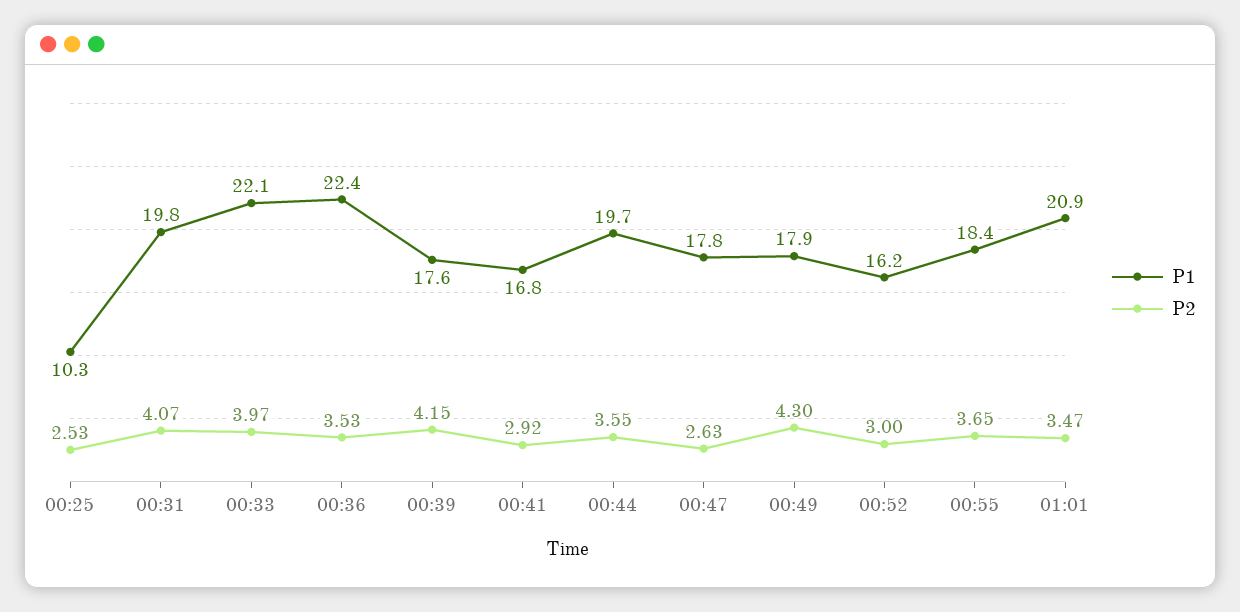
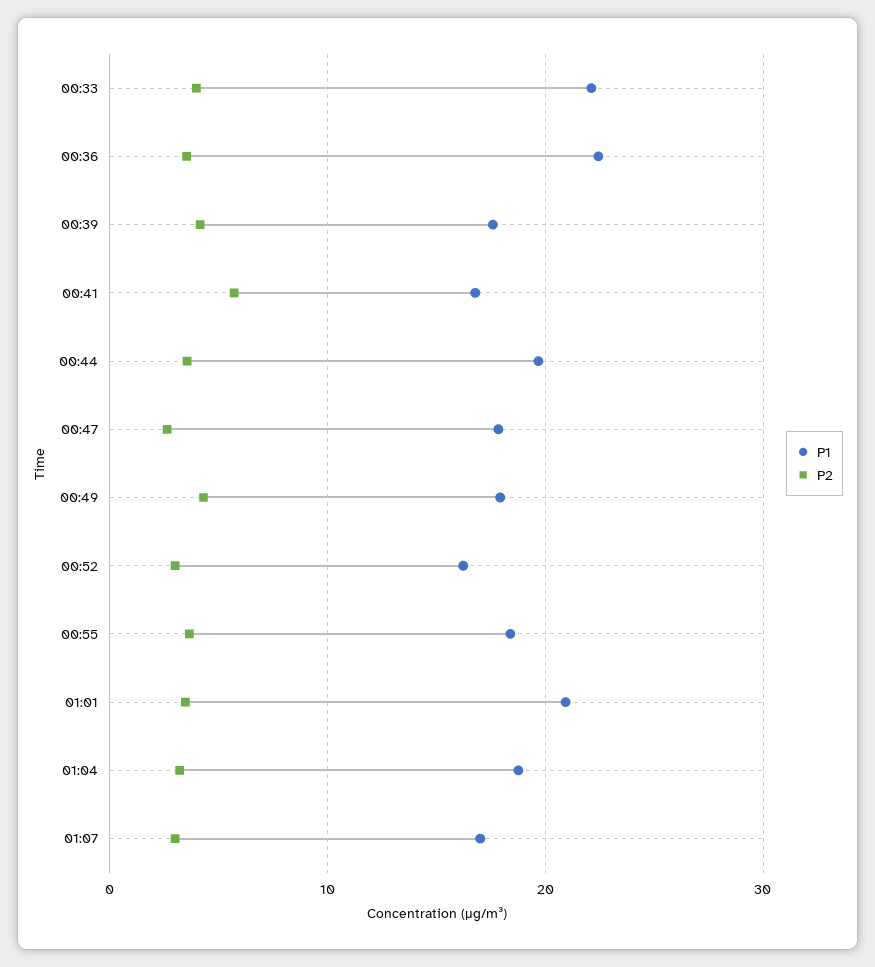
P1, 00:25: 10.3 -> none
P2, 00:25: 2.53 -> none
P1, 00:31: 19.8 -> none
P2, 00:31: 4.07 -> none
P2, 00:41: 2.92 -> 6
P1, 01:04: none -> 19
P2, 01:04: none -> 3
P1, 01:07: none -> 17
P2, 01:07: none -> 3

